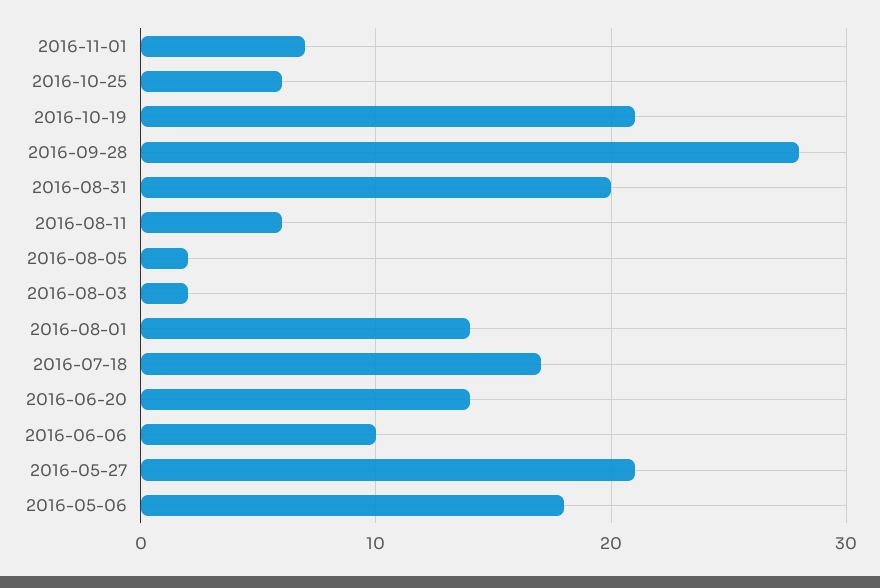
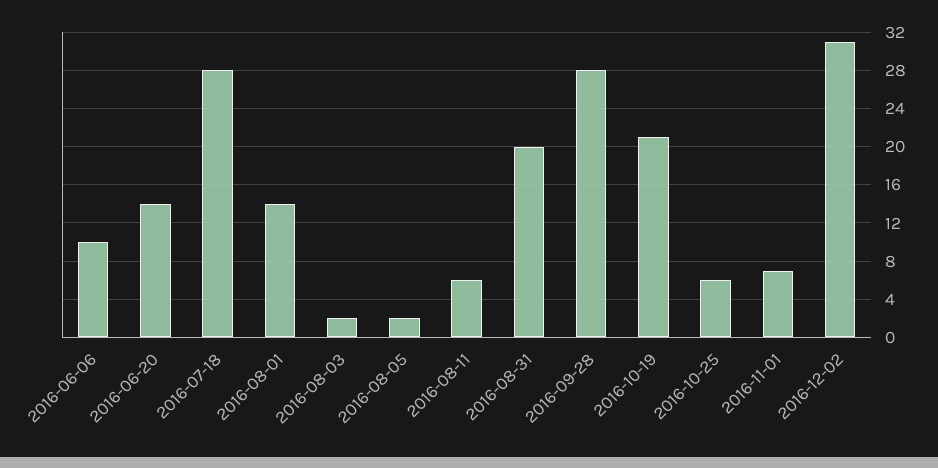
2016-07-18: 17 -> 28
2016-05-27: 21 -> none
2016-05-06: 18 -> none
2016-12-02: none -> 31

